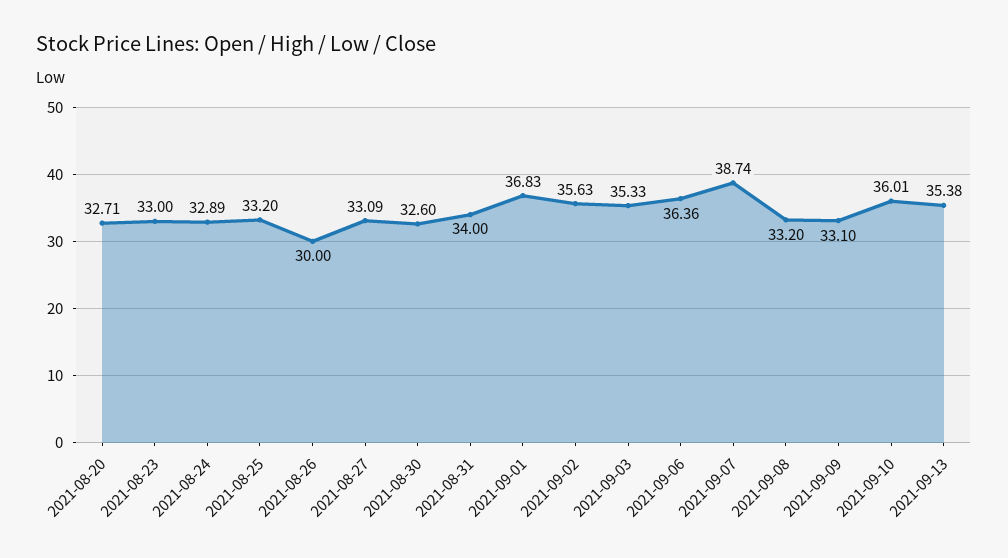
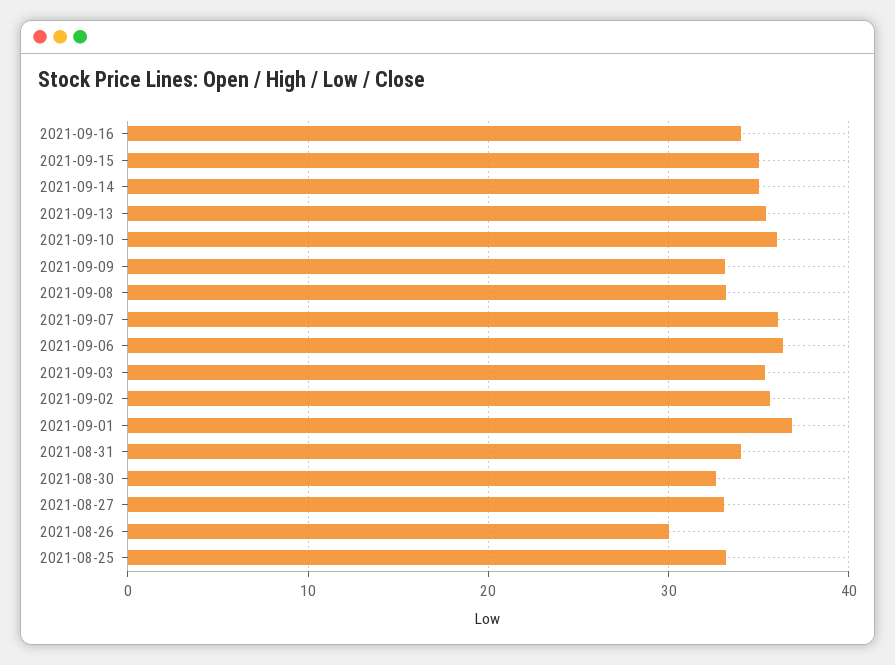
2021-08-20: 32.71 -> none
2021-08-23: 33 -> none
2021-08-24: 32.89 -> none
2021-09-07: 38.74 -> 36
2021-09-16: none -> 34
2021-09-15: none -> 35
2021-09-14: none -> 35

